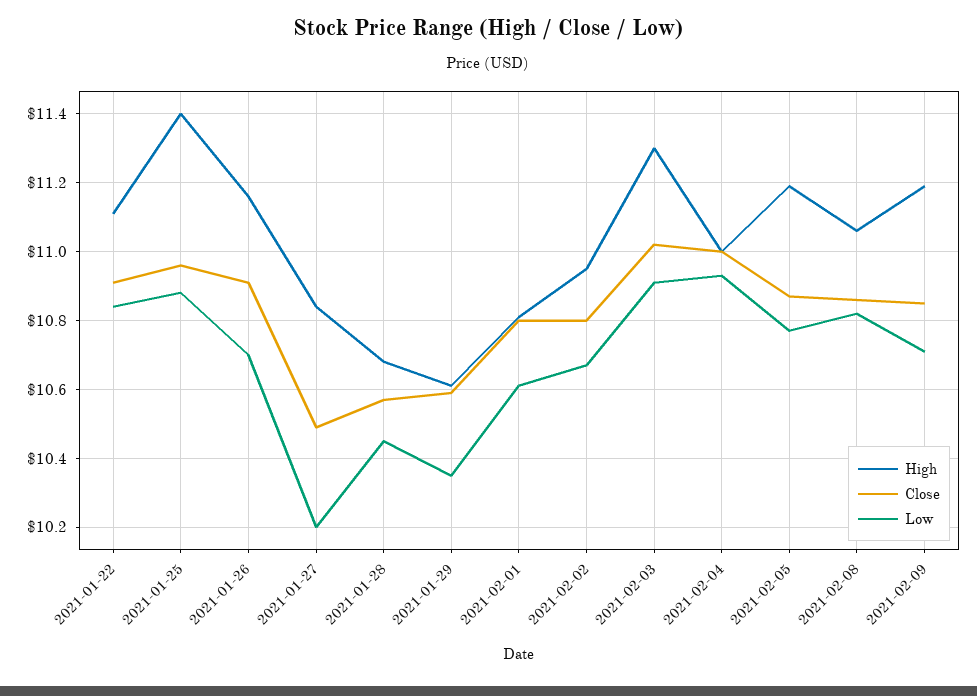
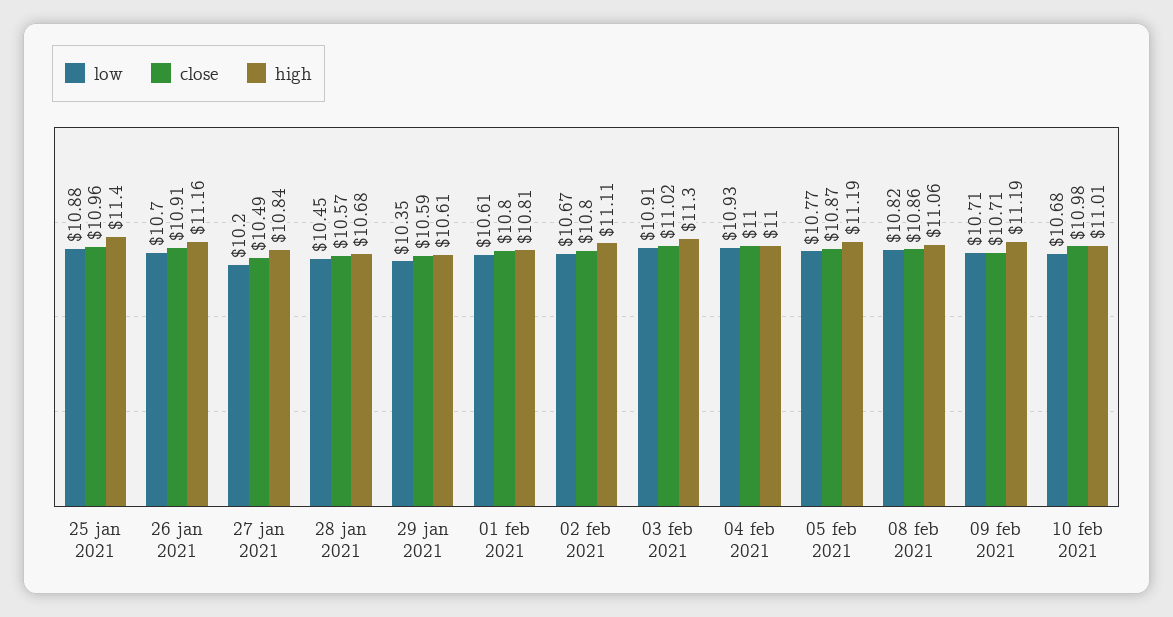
High, 2021-01-22: 11.1 -> none
Close, 2021-01-22: 10.9 -> none
Low, 2021-01-22: 10.85 -> none
High, 2021-02-02: 10.95 -> 11.11
Close, 2021-02-09: 10.85 -> 10.71
Low, 10 feb 2021: none -> 10.68
Close, 10 feb 2021: none -> 10.98
High, 10 feb 2021: none -> 11.01

